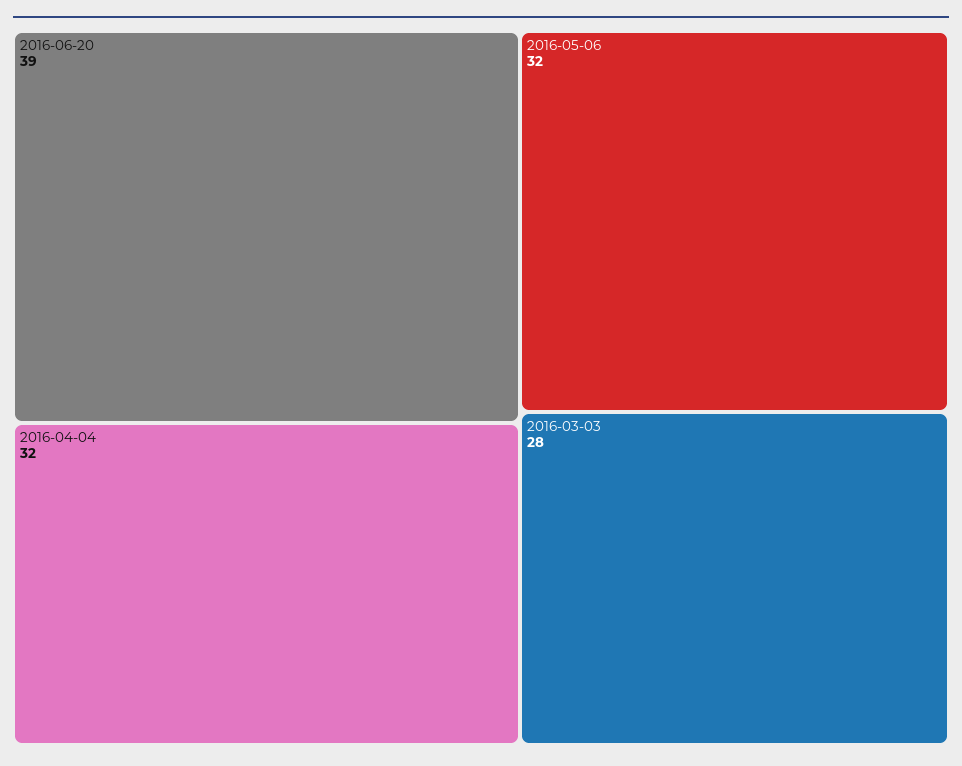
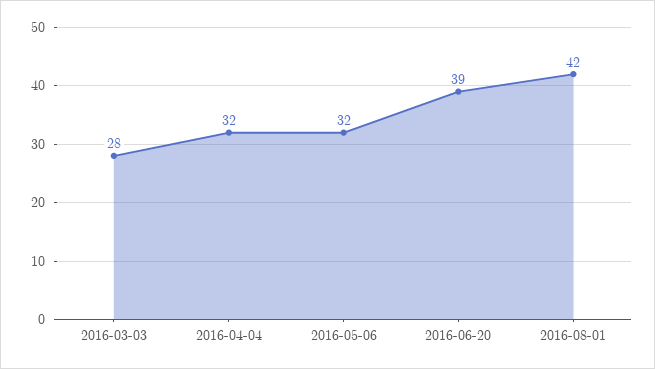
2016-08-01: none -> 42

